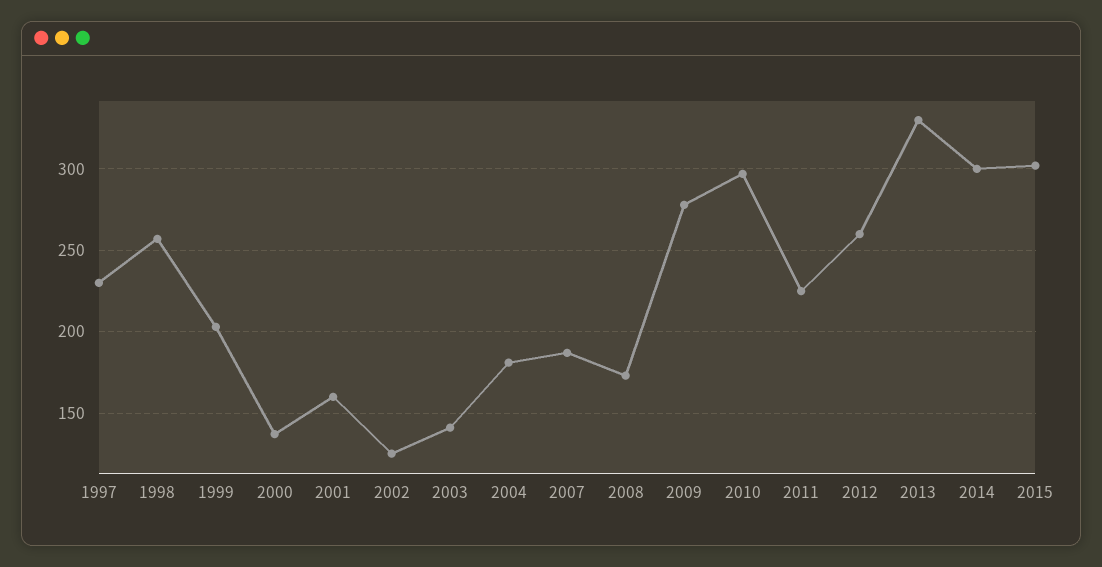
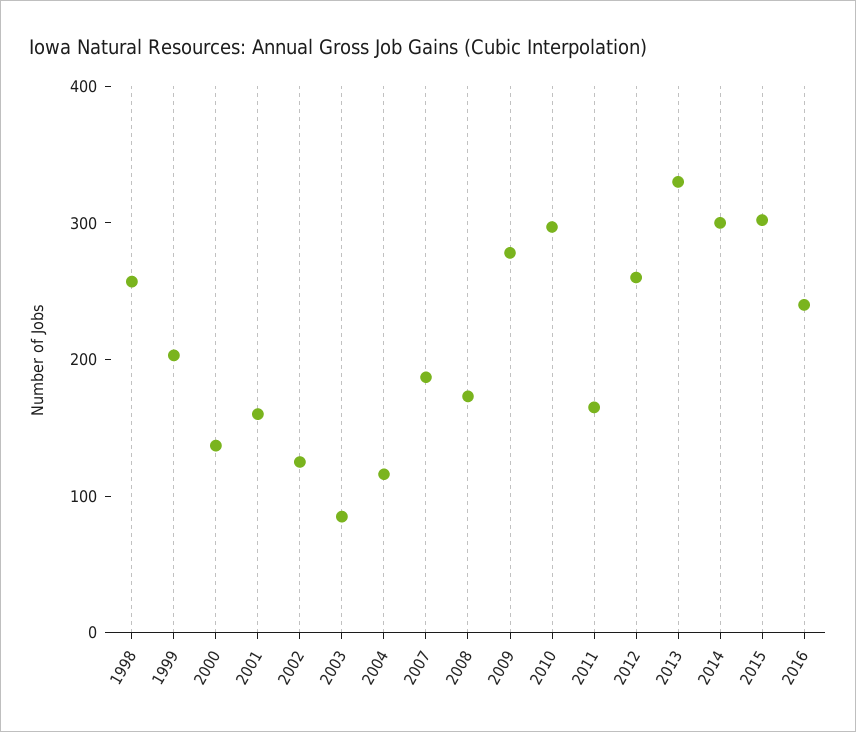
1997: 230 -> none
2003: 140 -> 80
2004: 180 -> 120
2011: 225 -> 160
2016: none -> 240

